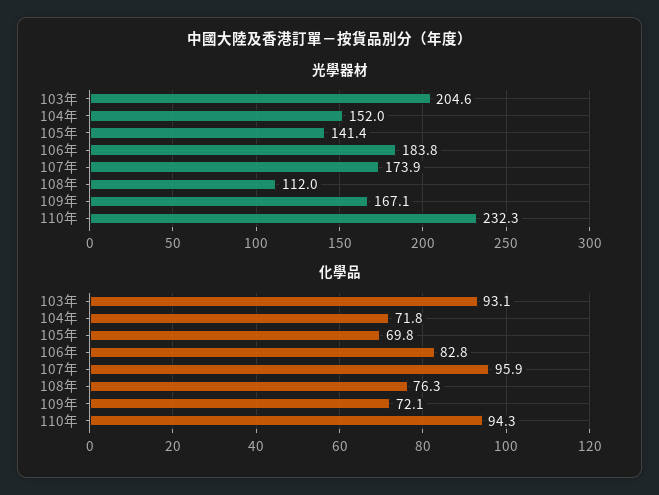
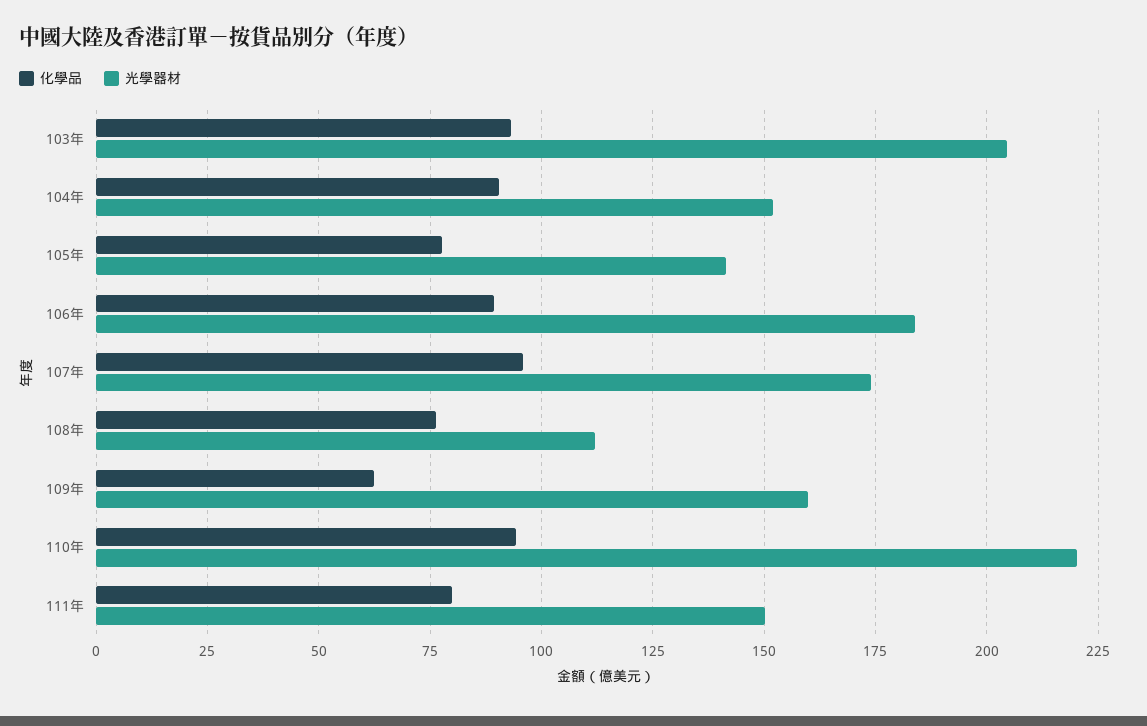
光學器材, 109年: 167.1 -> 160
光學器材, 110年: 232.3 -> 220
化學品, 104年: 71.8 -> 90
化學品, 105年: 69.8 -> 77.5
化學品, 106年: 82.8 -> 90
化學品, 109年: 72.1 -> 62.5
化學品, 111年: none -> 80
光學器材, 111年: none -> 150

